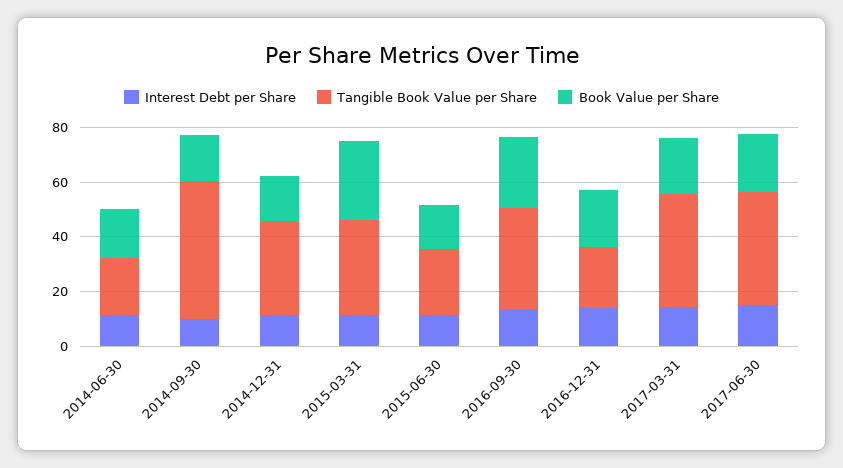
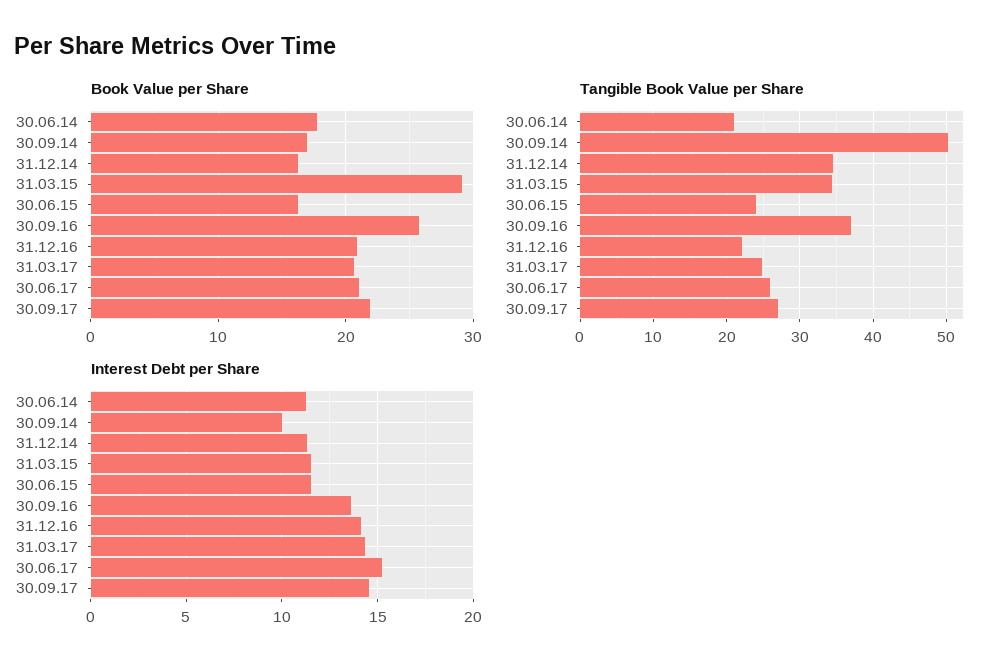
Tangible Book Value per Share, 2017-03-31: 40 -> 25
Tangible Book Value per Share, 2017-06-30: 40 -> 26
Book Value per Share, 30.09.17: none -> 22
Tangible Book Value per Share, 30.09.17: none -> 27
Interest Debt per Share, 30.09.17: none -> 14.5

